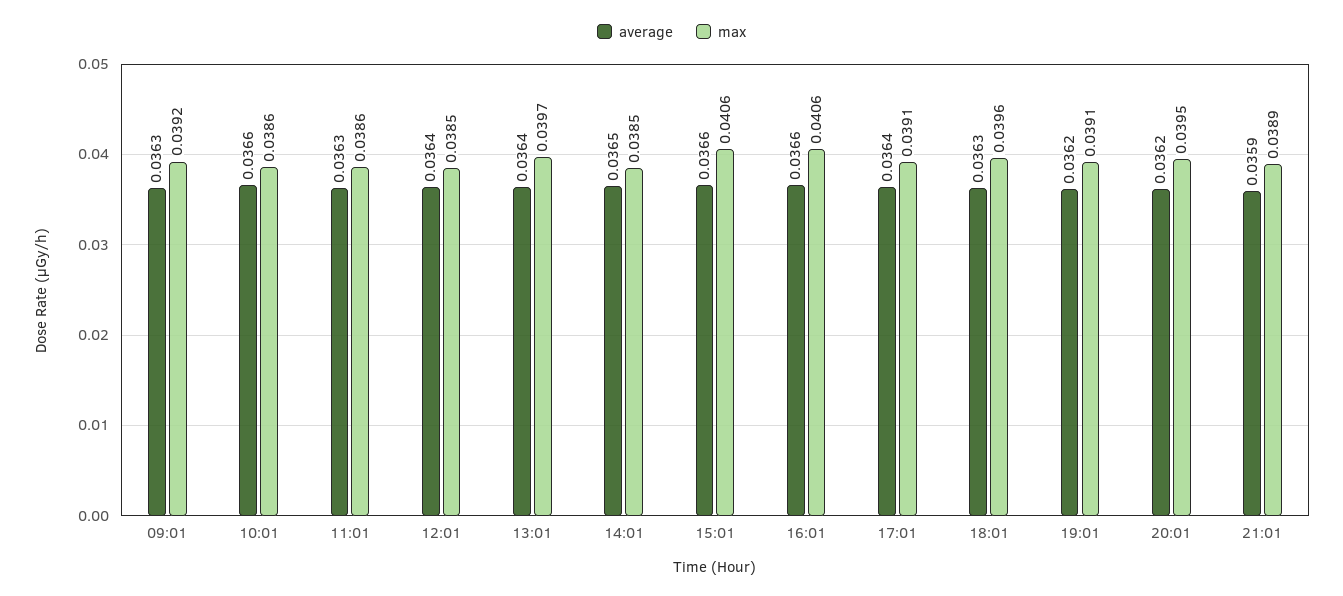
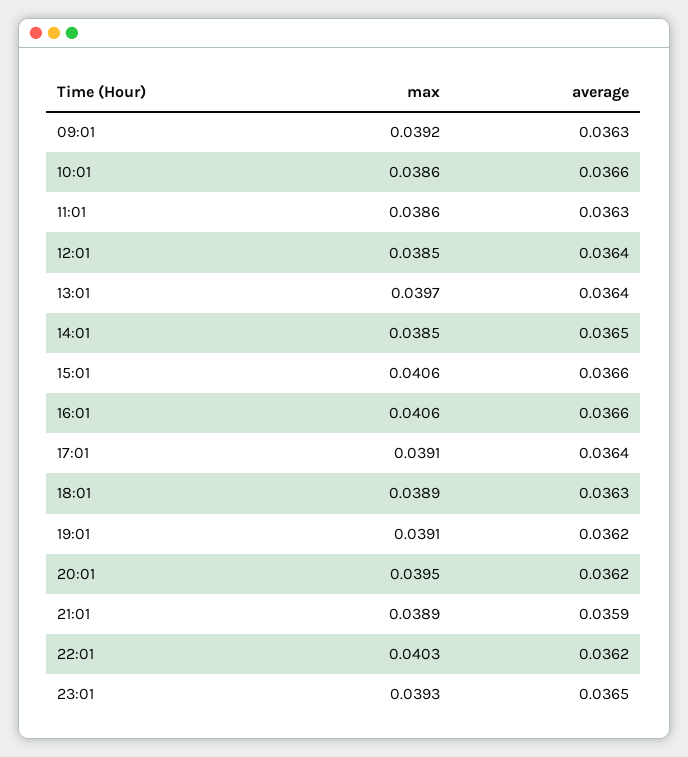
max, 18:01: 0.0396 -> 0.0389
max, 22:01: none -> 0.0403
average, 22:01: none -> 0.0362
max, 23:01: none -> 0.0393
average, 23:01: none -> 0.0365

